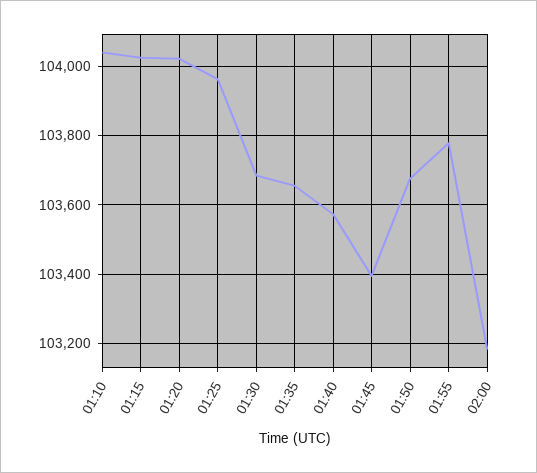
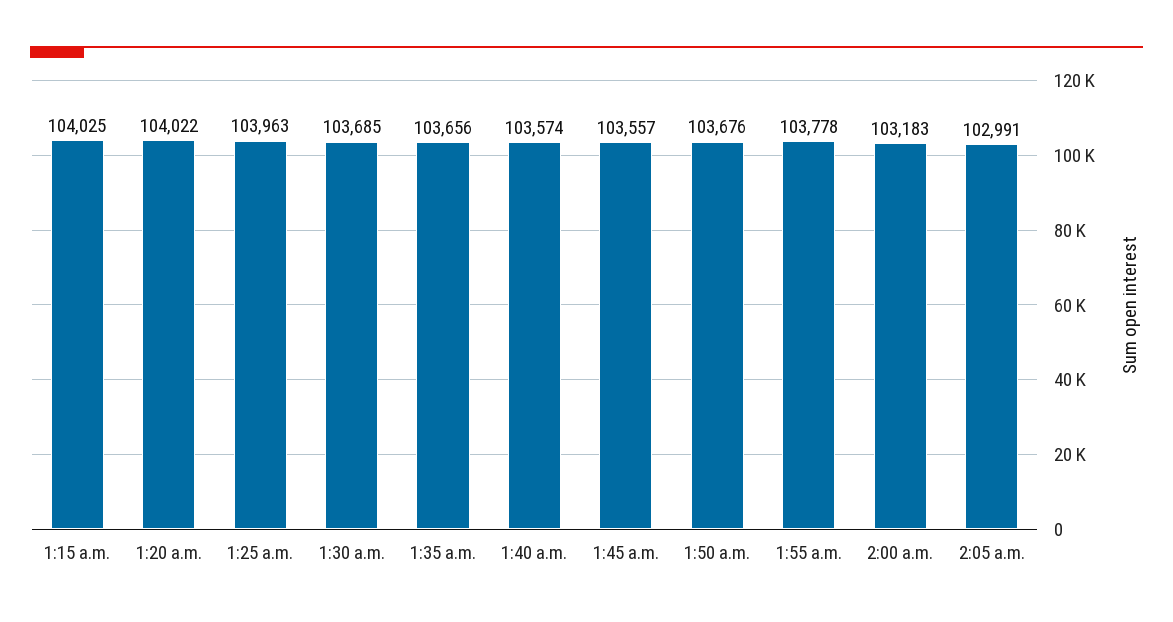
01:10: 104040 -> none
01:45: 103400 -> 103557
2:05 a.m.: none -> 102991

